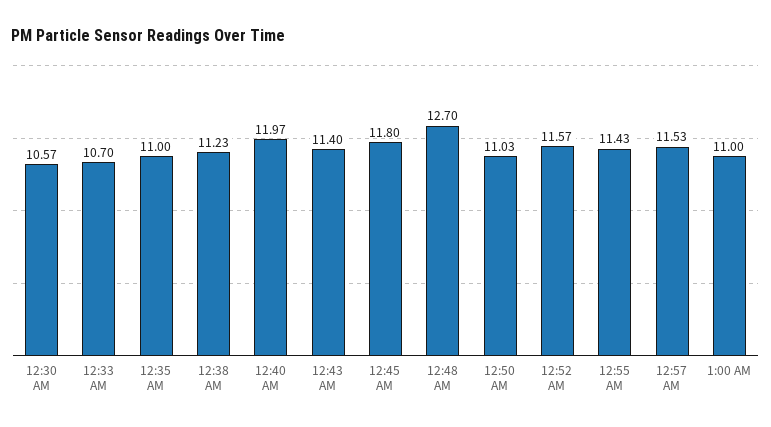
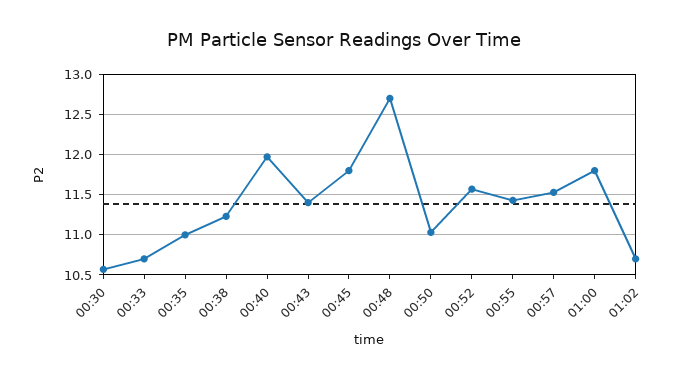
1:00 AM: 11 -> 11.8
01:02: none -> 10.7

